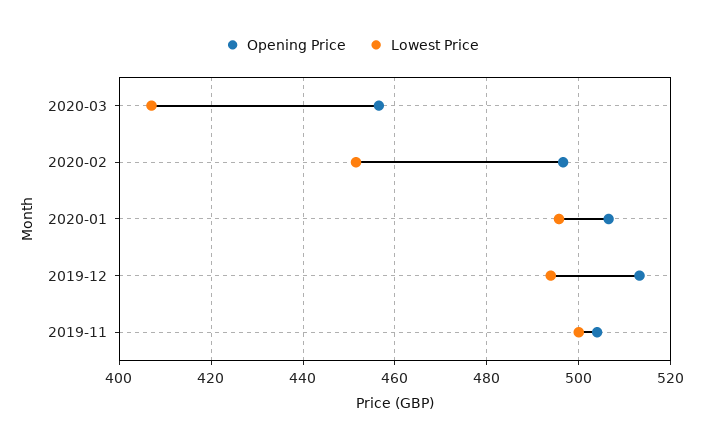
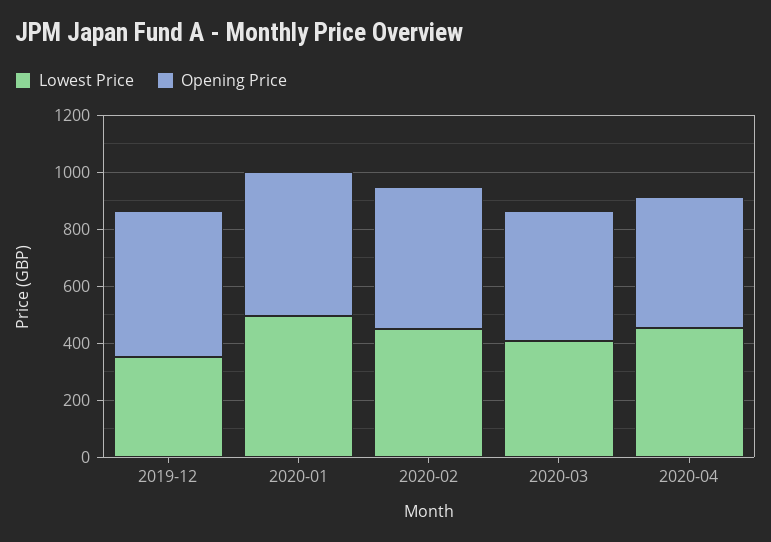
Lowest Price, 2019-12: 494 -> 350
Opening Price, 2019-11: 504 -> none
Lowest Price, 2019-11: 500 -> none
Lowest Price, 2020-04: none -> 450
Opening Price, 2020-04: none -> 450

